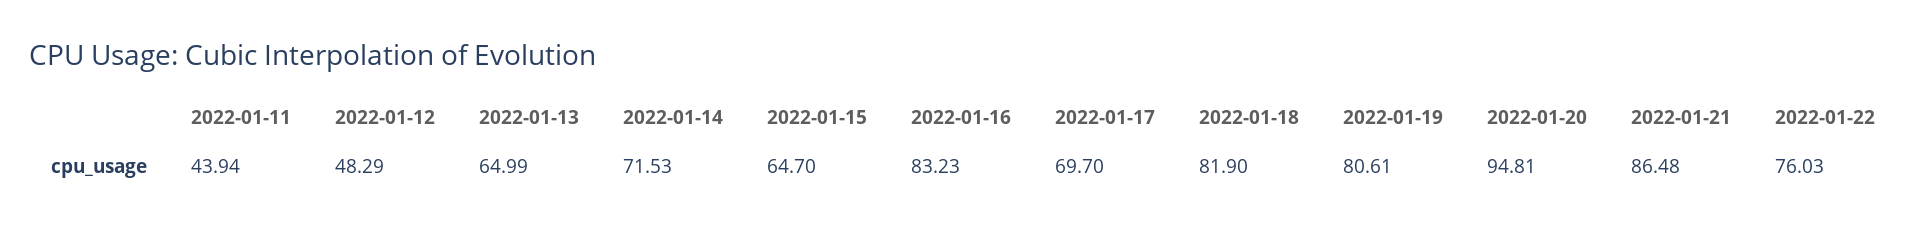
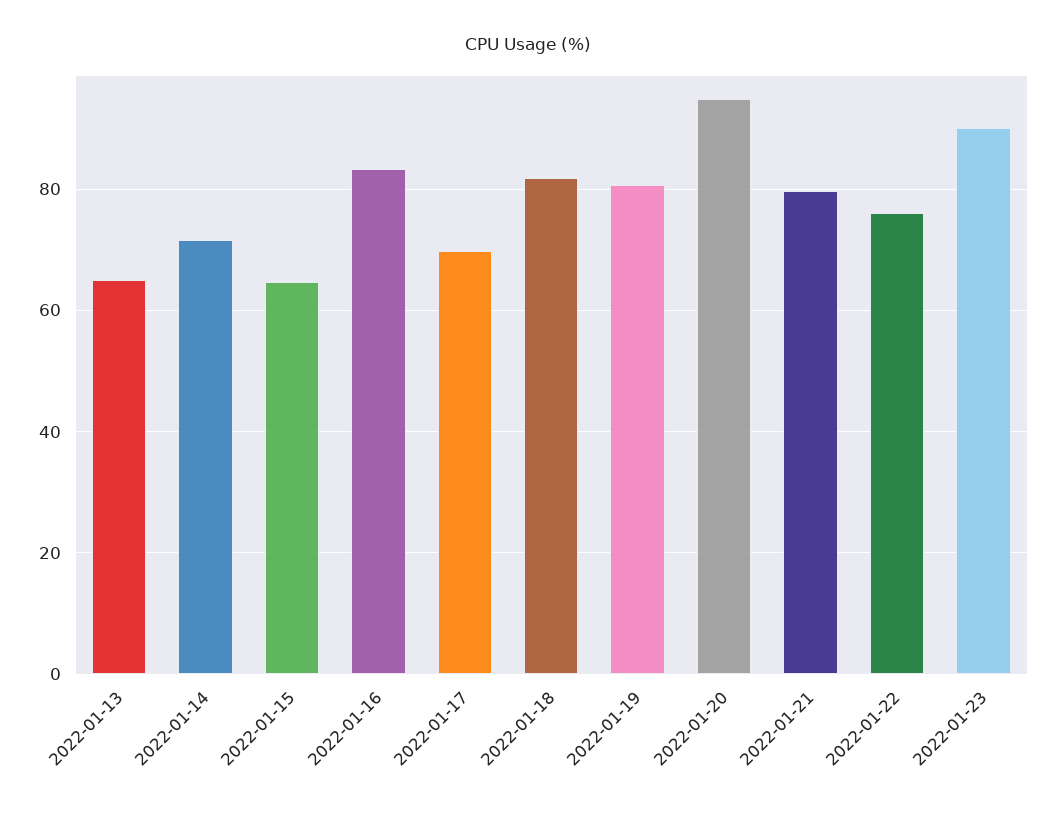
2022-01-11: 43.94 -> none
2022-01-12: 48.29 -> none
2022-01-21: 86.48 -> 80
2022-01-23: none -> 90

